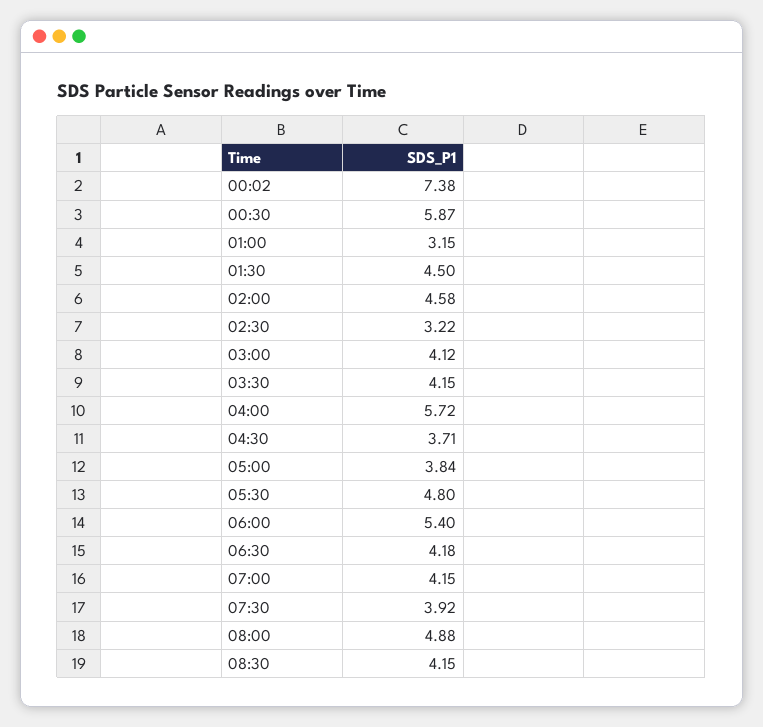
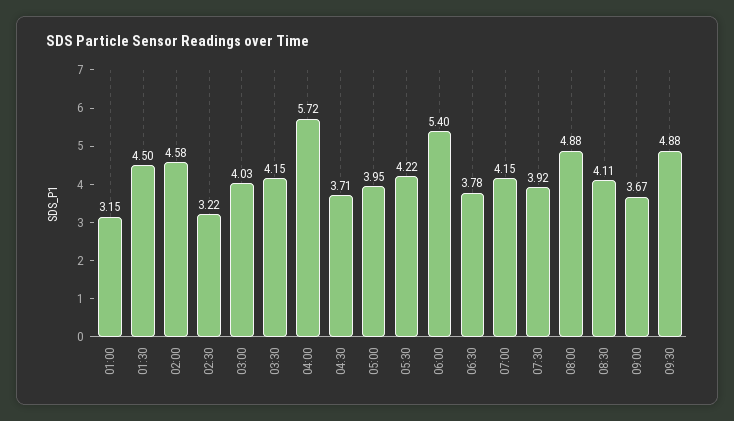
00:02: 7.38 -> none
00:30: 5.87 -> none
03:00: 4.12 -> 4.03
05:00: 3.84 -> 3.95
05:30: 4.8 -> 4.22
06:30: 4.18 -> 3.78
08:30: 4.15 -> 4.11
09:00: none -> 3.67
09:30: none -> 4.88

